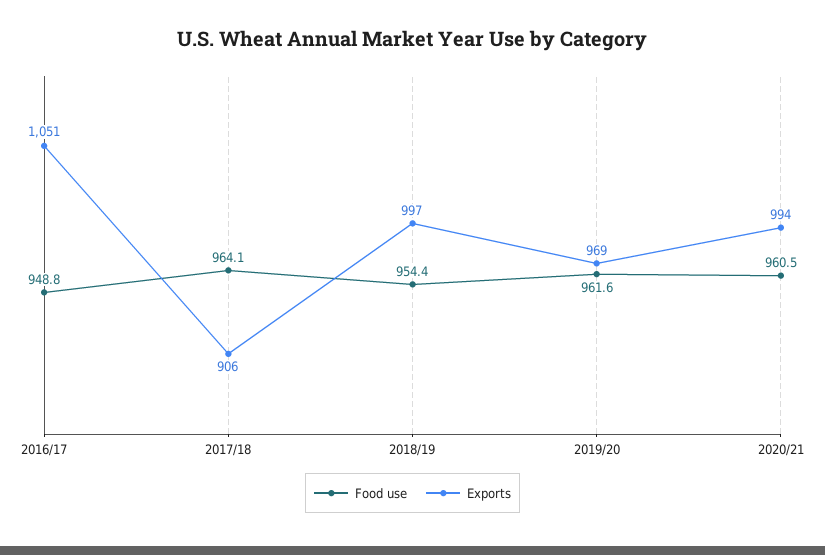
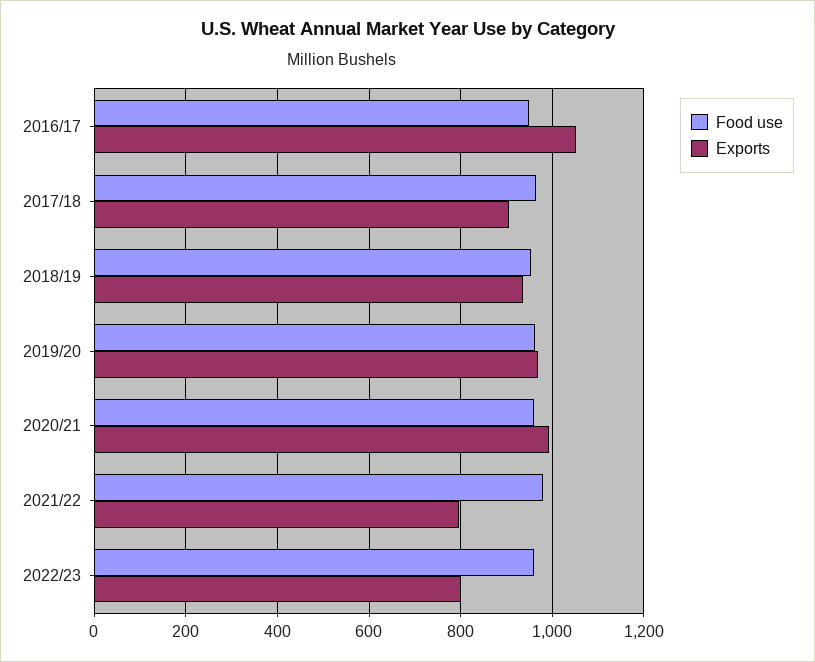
Exports, 2018/19: 997 -> 940
Food use, 2021/22: none -> 980
Exports, 2021/22: none -> 800
Food use, 2022/23: none -> 960
Exports, 2022/23: none -> 800

